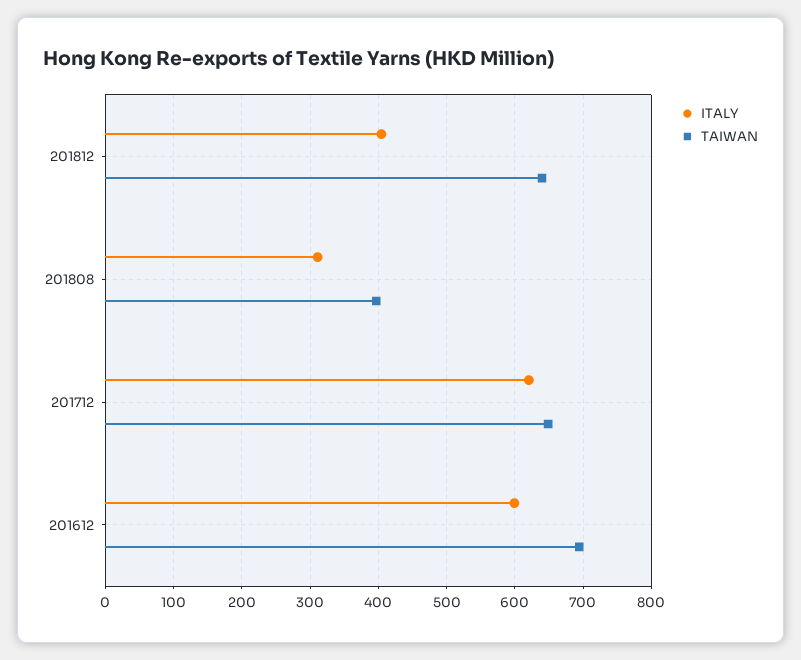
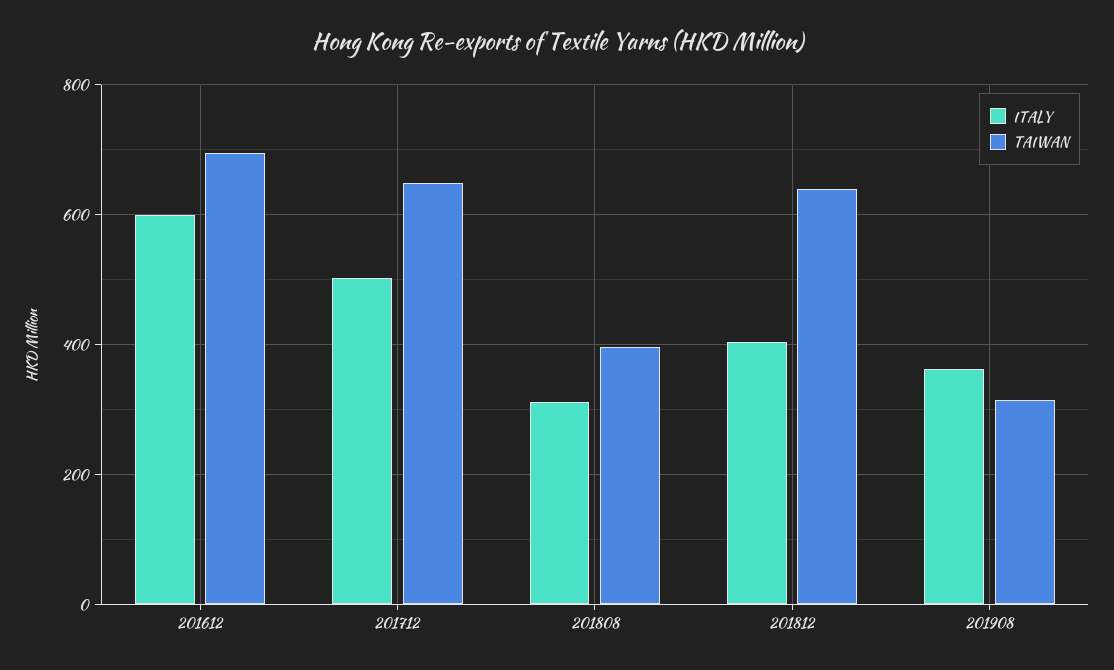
ITALY, 201712: 620 -> 500
ITALY, 201908: none -> 360
TAIWAN, 201908: none -> 320

